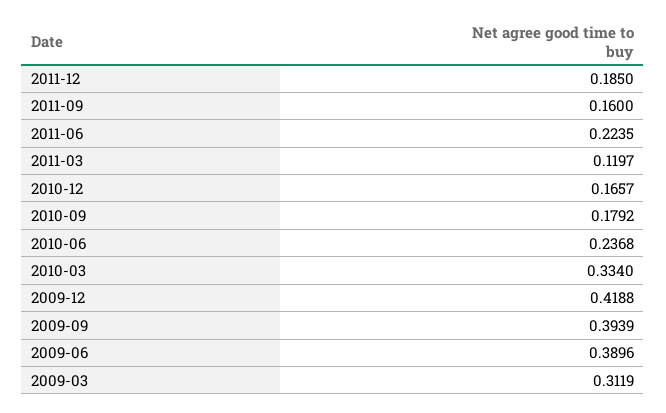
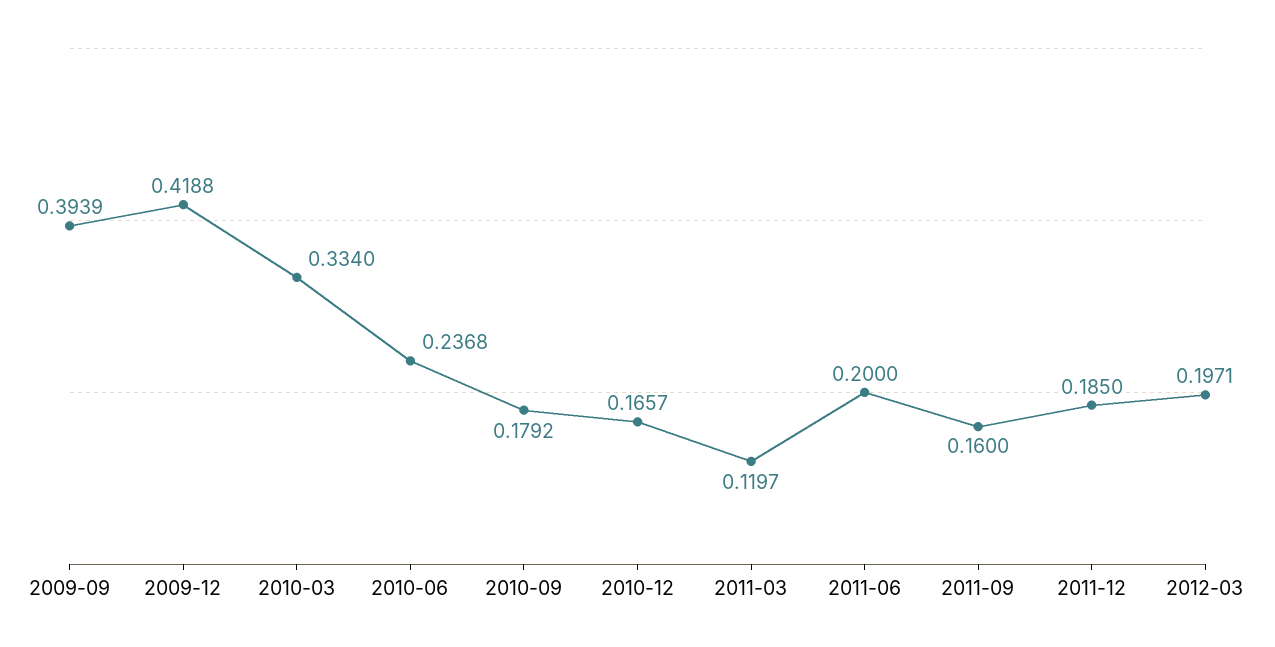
2011-06: 0.2235 -> 0.2
2009-06: 0.3896 -> none
2009-03: 0.3119 -> none
2012-03: none -> 0.1971

